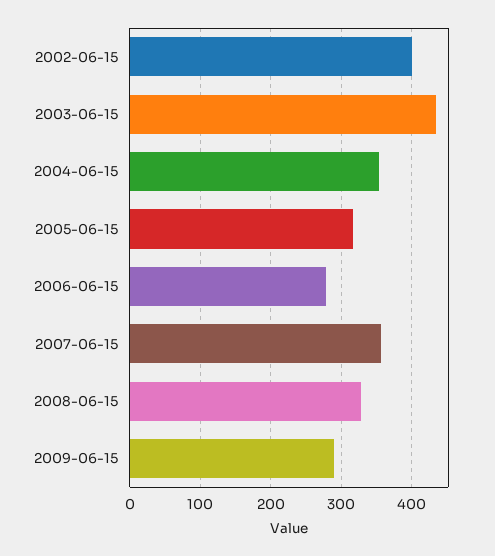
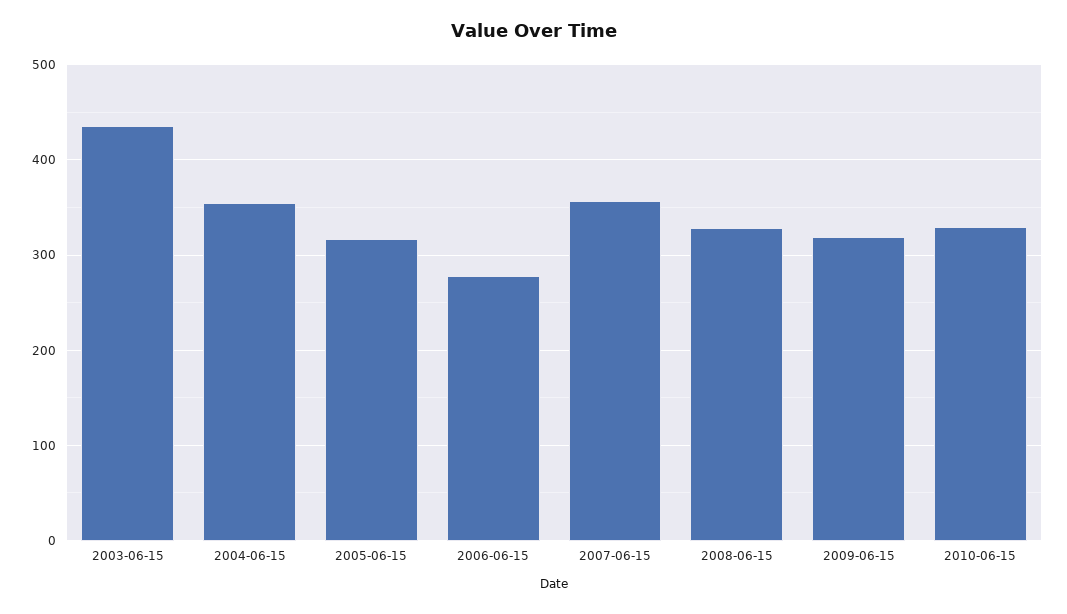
2002-06-15: 400 -> none
2009-06-15: 290 -> 320
2010-06-15: none -> 330

